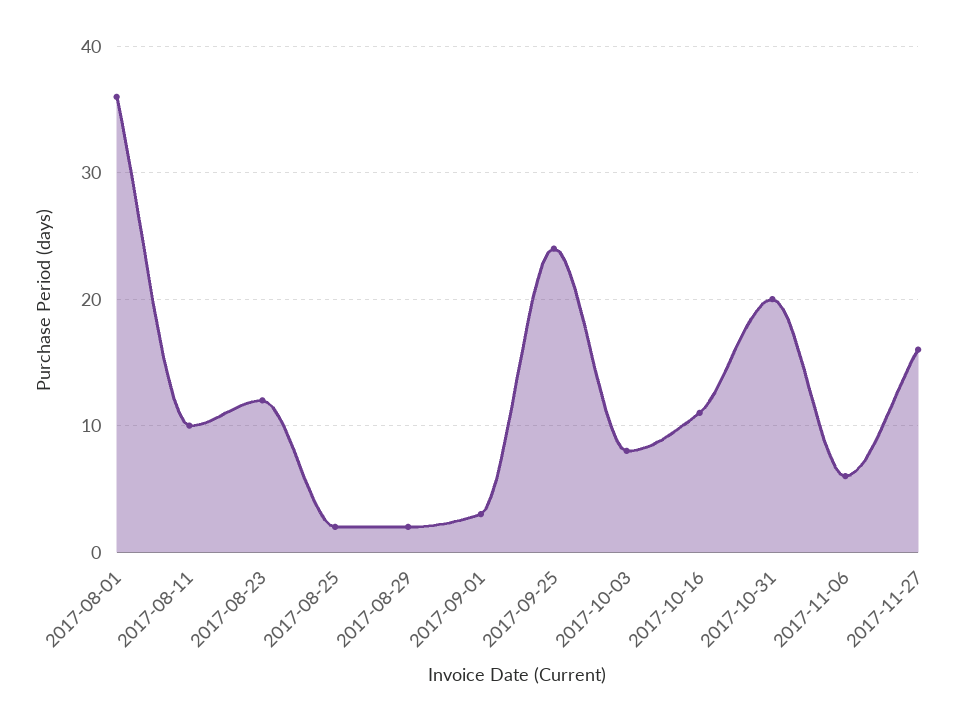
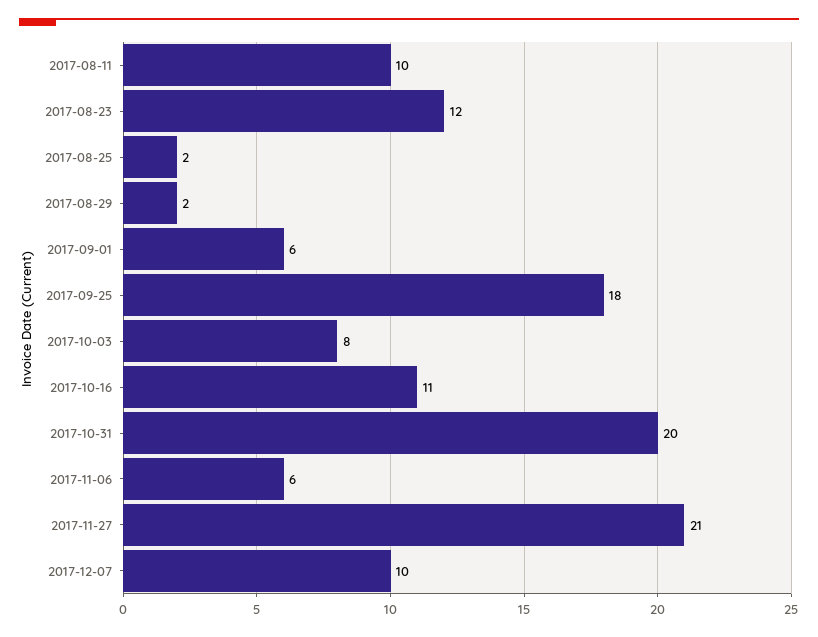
2017-08-01: 36 -> none
2017-09-01: 3 -> 6
2017-09-25: 24 -> 18
2017-11-27: 16 -> 21
2017-12-07: none -> 10

